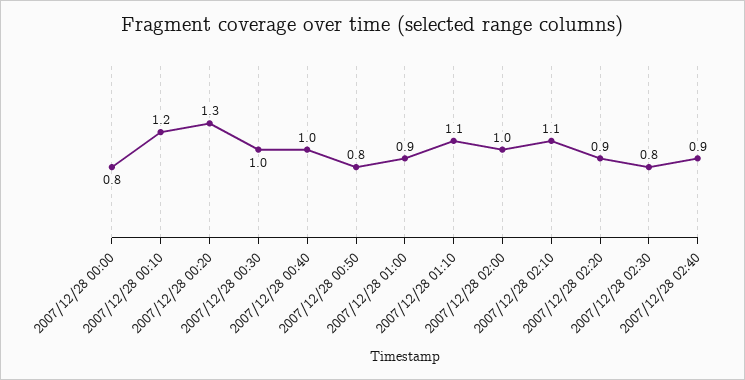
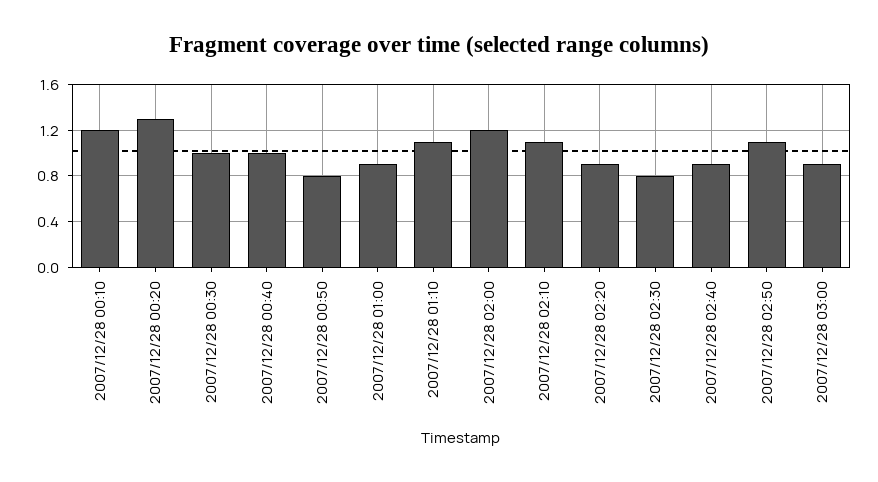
2007/12/28 00:00: 0.8 -> none
2007/12/28 02:00: 1 -> 1.2
2007/12/28 02:50: none -> 1.1
2007/12/28 03:00: none -> 0.9

